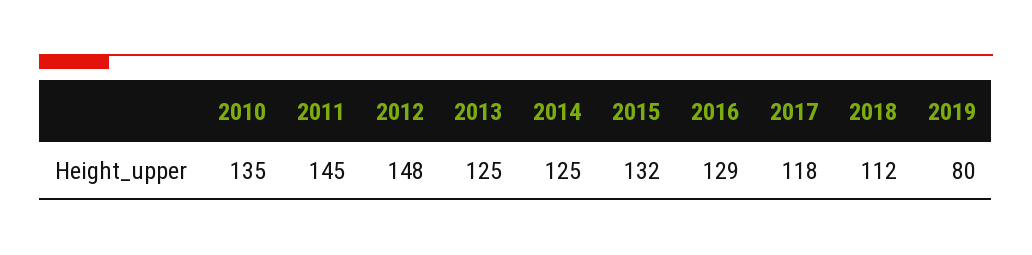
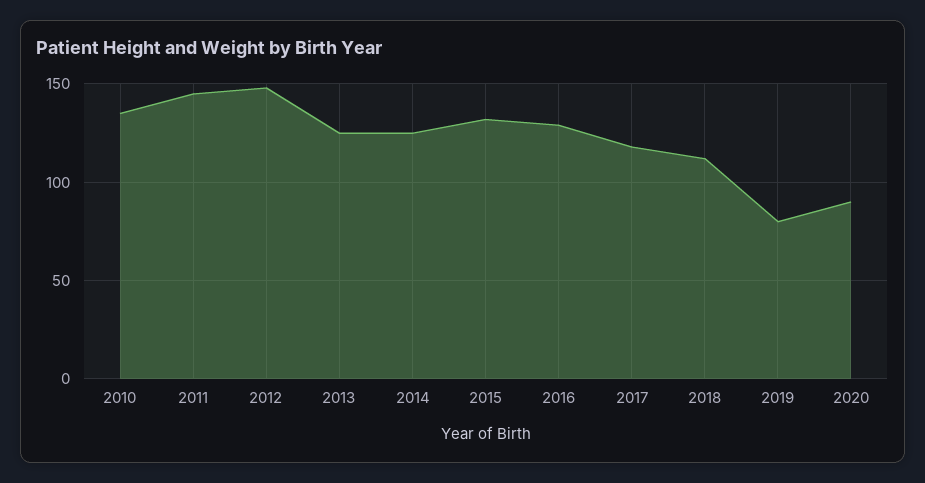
2020: none -> 90

